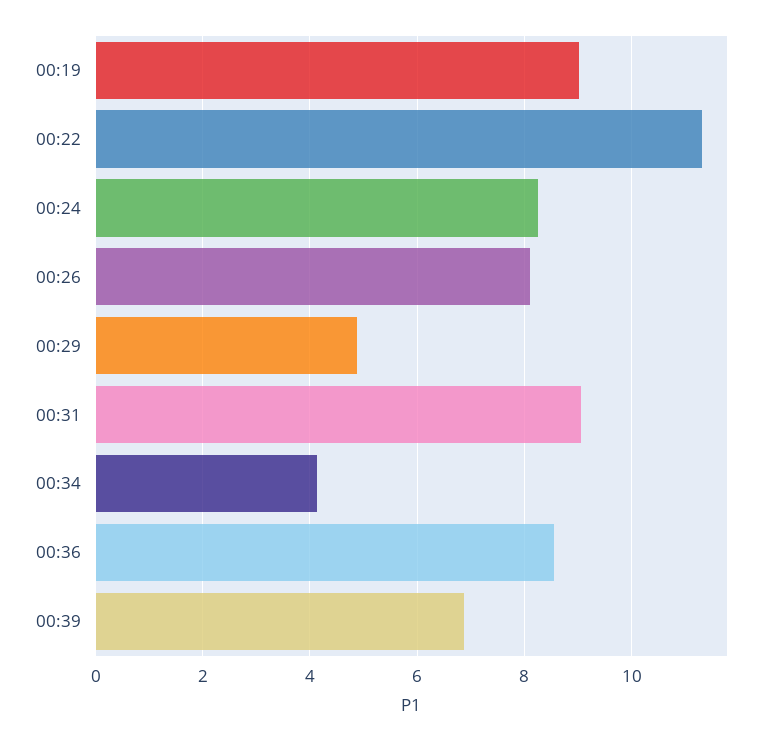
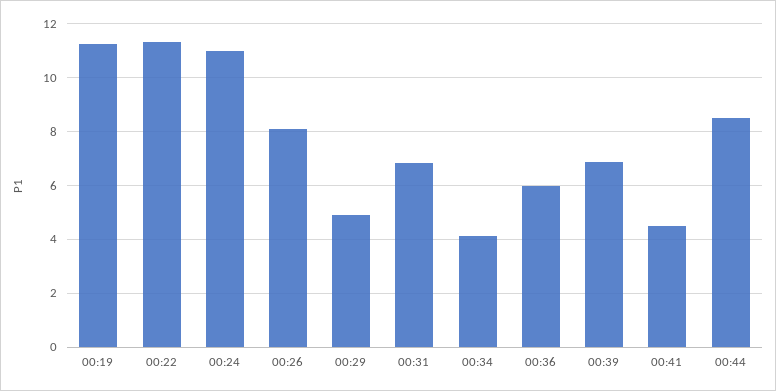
00:19: 9 -> 11.25
00:24: 8.2 -> 11
00:31: 9 -> 6.75
00:36: 8.6 -> 6
00:41: none -> 4.5
00:44: none -> 8.5

